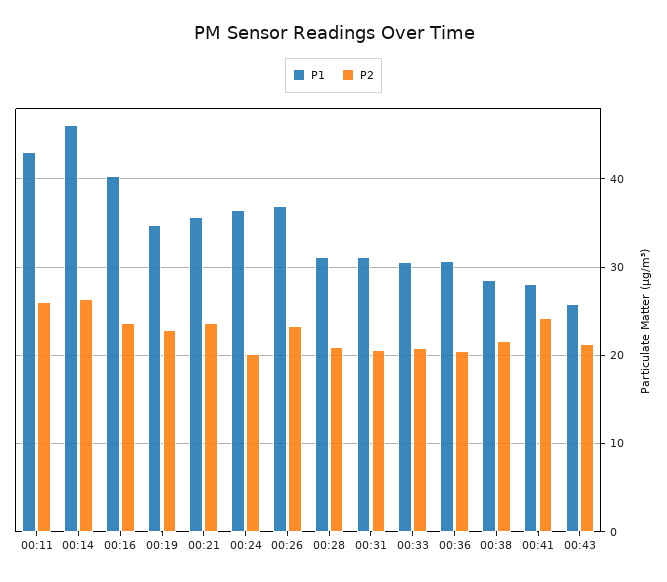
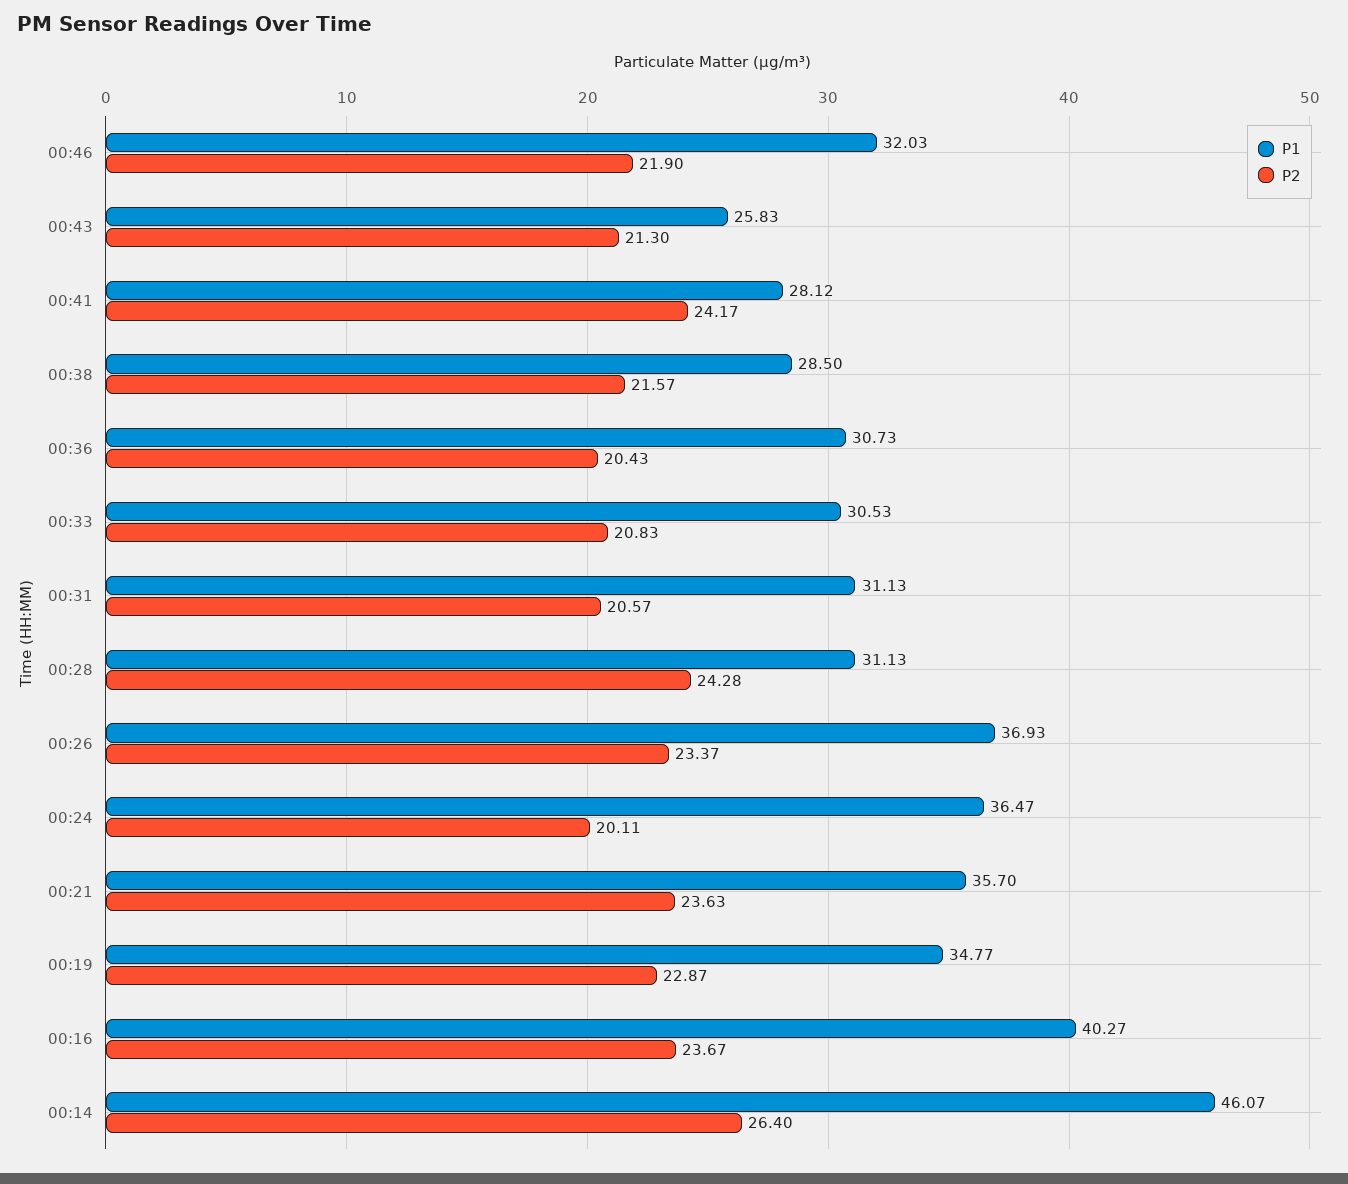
P1, 00:11: 43 -> none
P2, 00:11: 26 -> none
P2, 00:28: 21 -> 24.28
P1, 00:46: none -> 32.03
P2, 00:46: none -> 21.9

